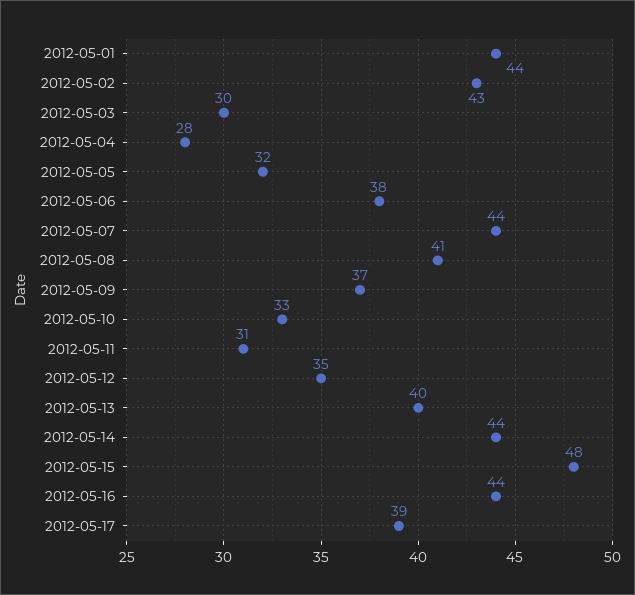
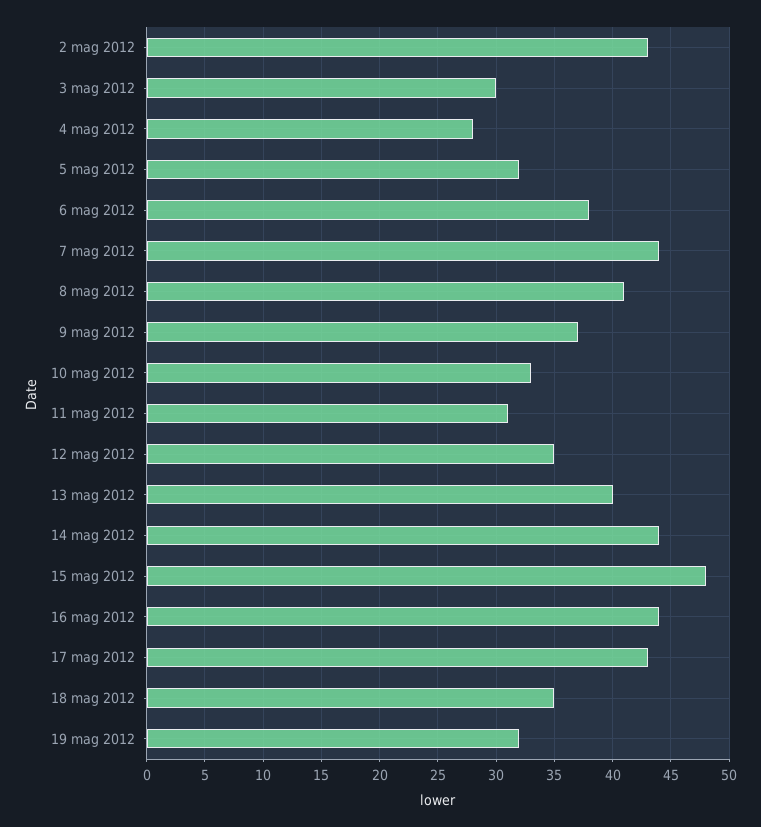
2012-05-01: 44 -> none
2012-05-17: 39 -> 43
18 mag 2012: none -> 35
19 mag 2012: none -> 32

